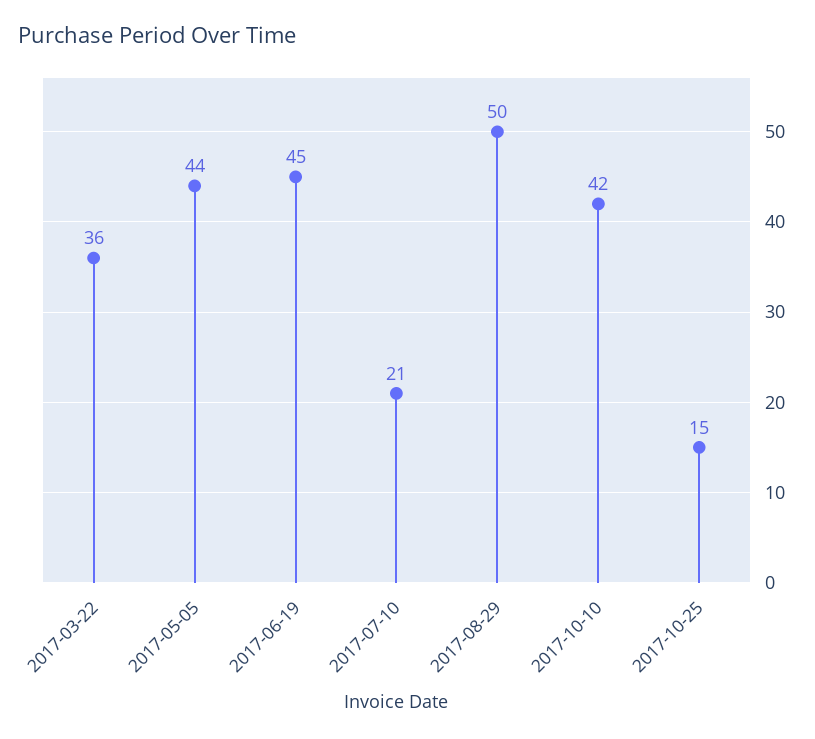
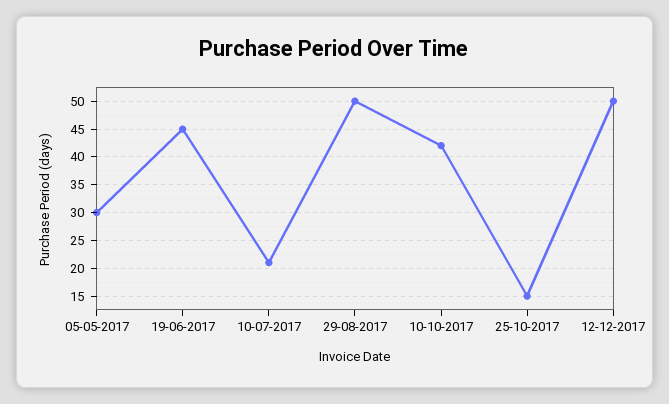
2017-03-22: 36 -> none
2017-05-05: 44 -> 30
12-12-2017: none -> 50

